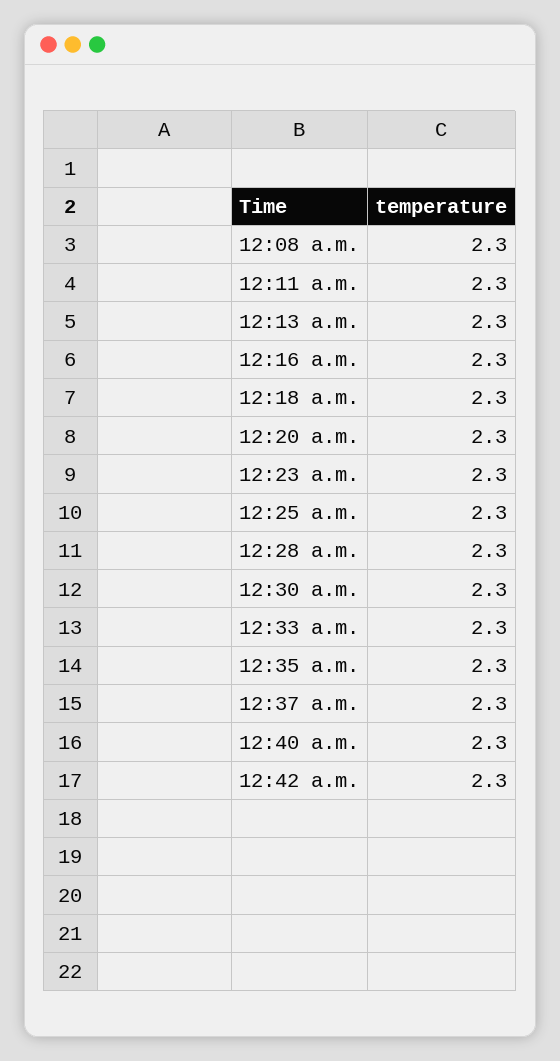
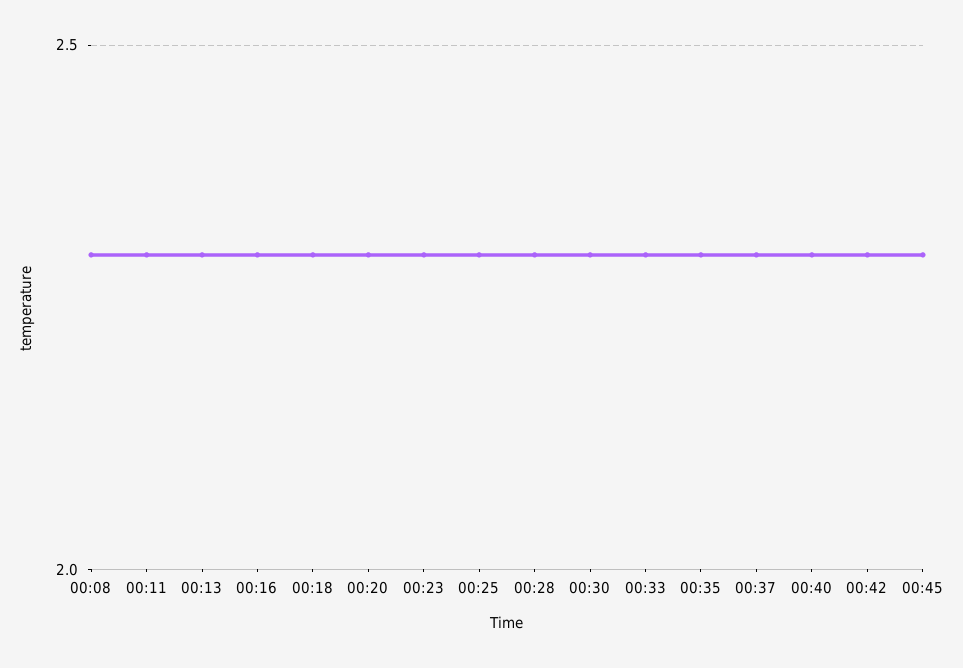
00:45: none -> 2.3

